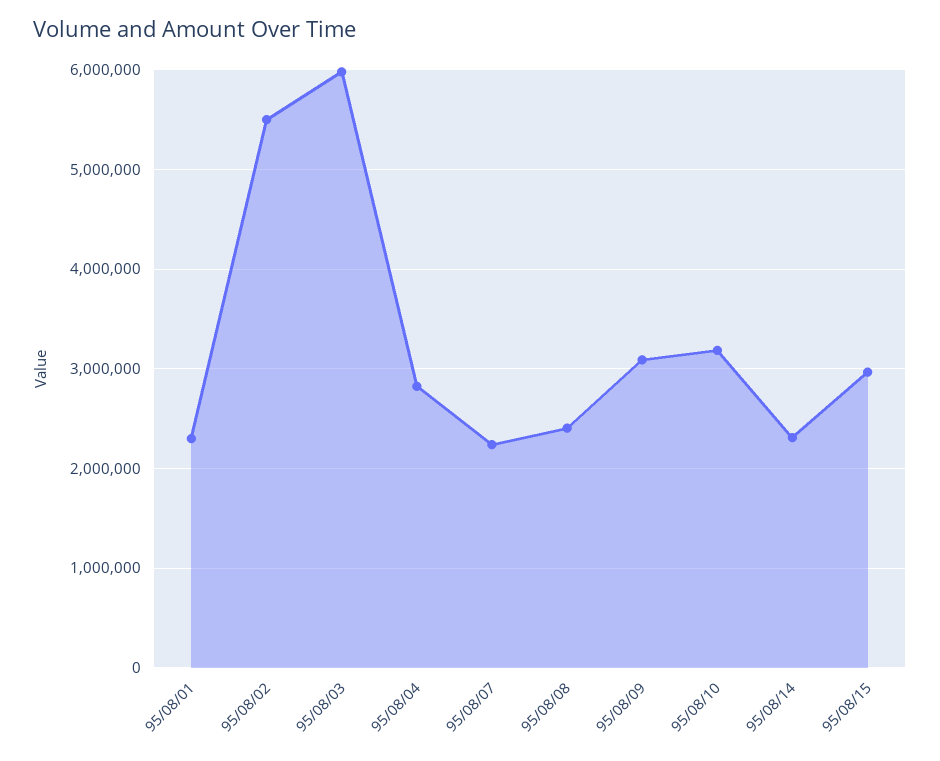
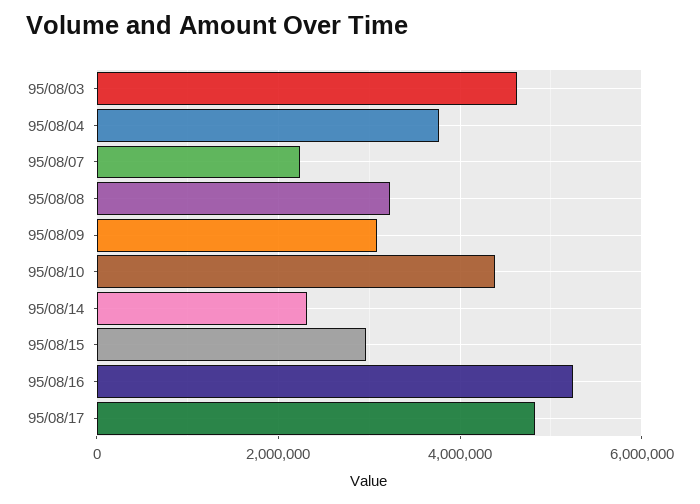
95/08/01: 2300000 -> none
95/08/02: 5500000 -> none
95/08/03: 6000000 -> 4600000
95/08/04: 2800000 -> 3800000
95/08/08: 2400000 -> 3200000
95/08/10: 3200000 -> 4400000
95/08/16: none -> 5200000
95/08/17: none -> 4800000

